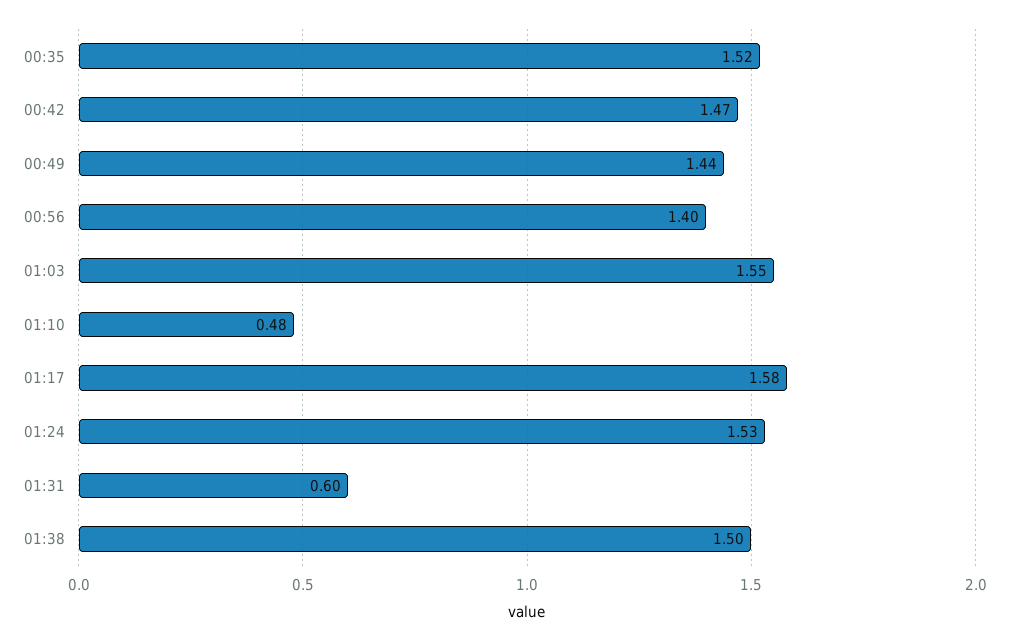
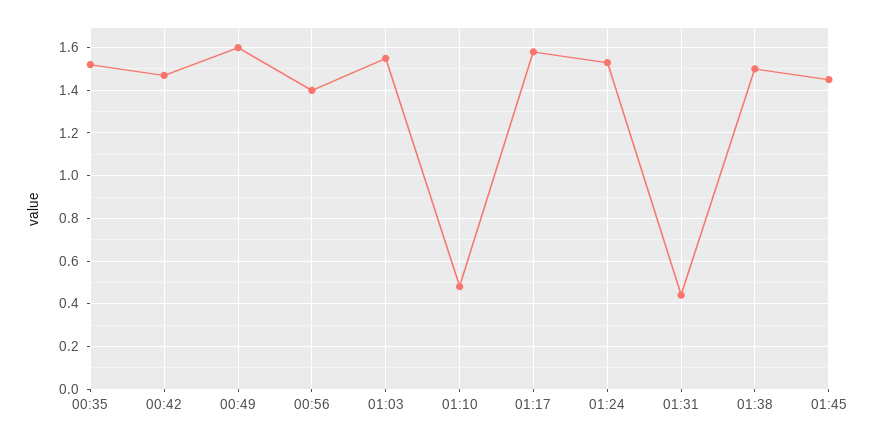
00:49: 1.44 -> 1.6
01:31: 0.6 -> 0.45
01:45: none -> 1.45

